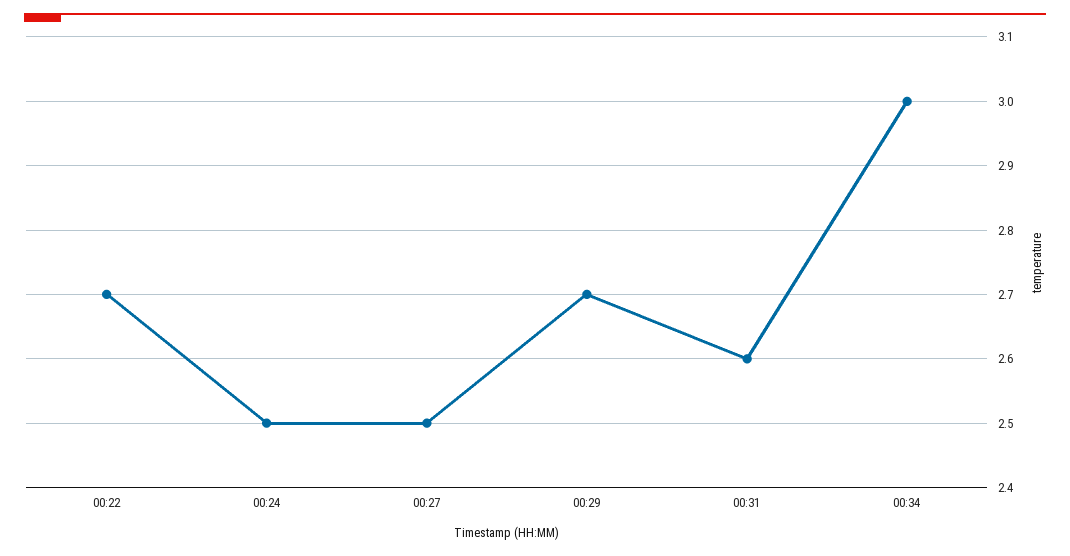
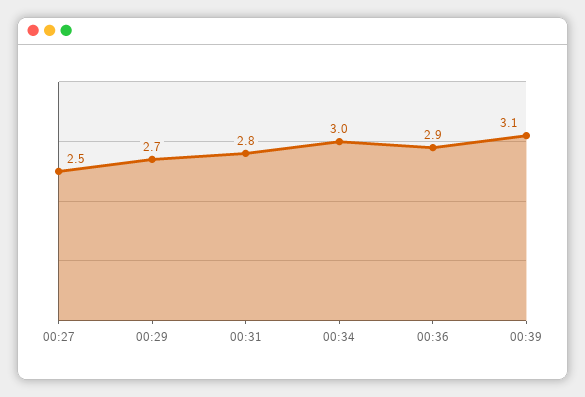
00:22: 2.7 -> none
00:24: 2.5 -> none
00:31: 2.6 -> 2.8
00:36: none -> 2.9
00:39: none -> 3.1

